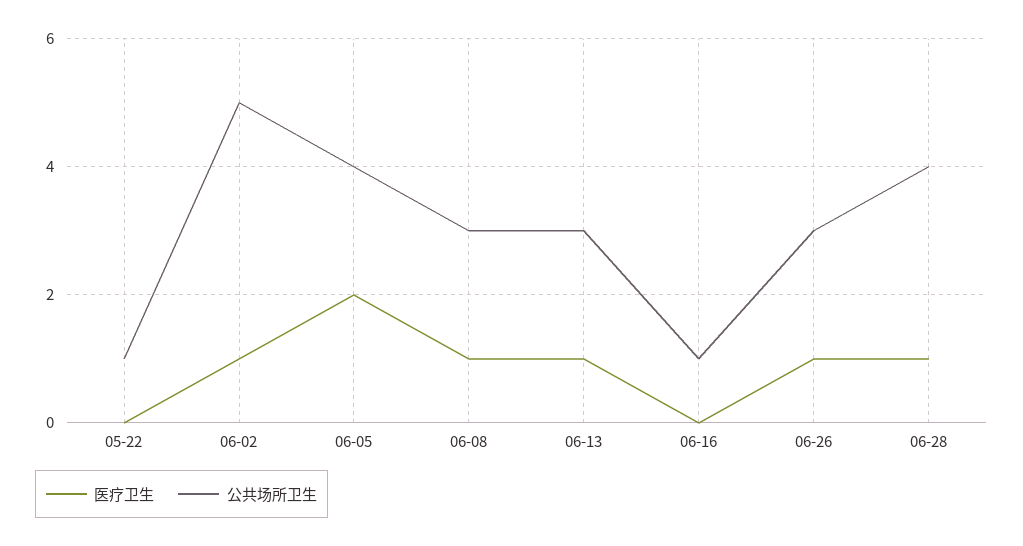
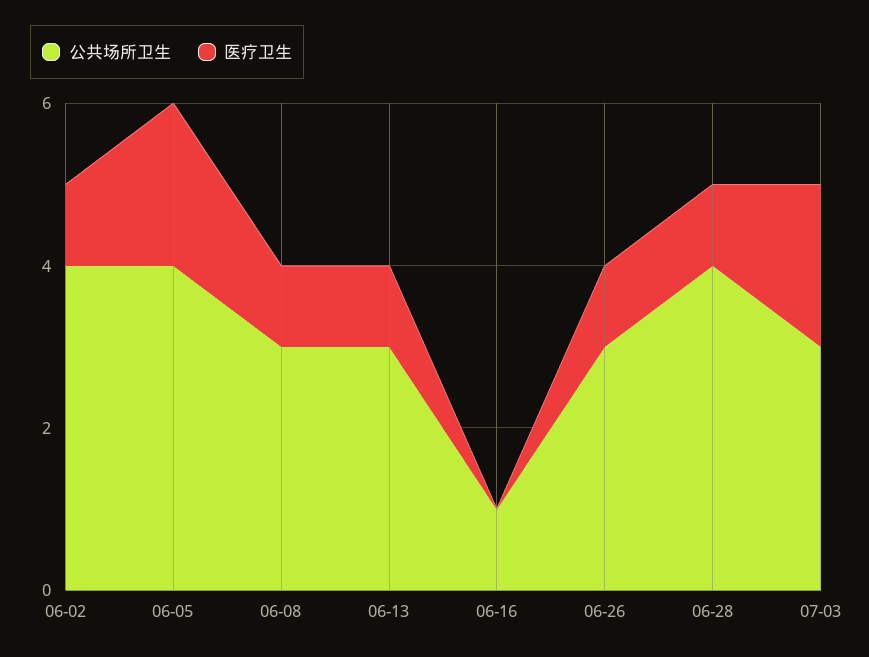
医疗卫生, 05-22: 0 -> none
公共场所卫生, 05-22: 1 -> none
公共场所卫生, 06-02: 5 -> 4
公共场所卫生, 07-03: none -> 3
医疗卫生, 07-03: none -> 2

